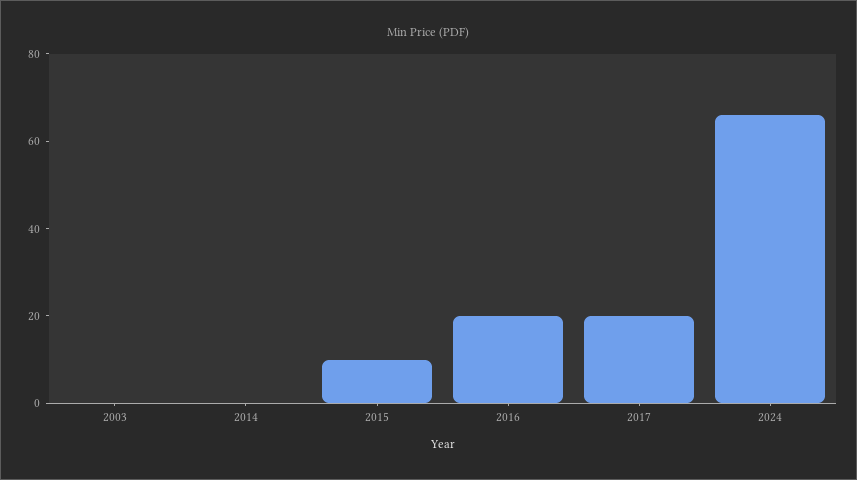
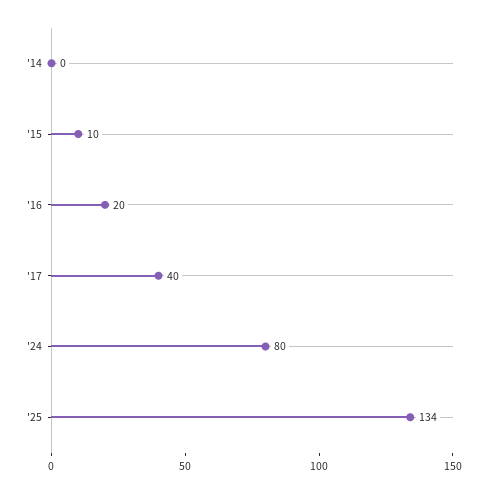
2003: 0 -> none
2017: 20 -> 40
2024: 65 -> 80
'25: none -> 134

